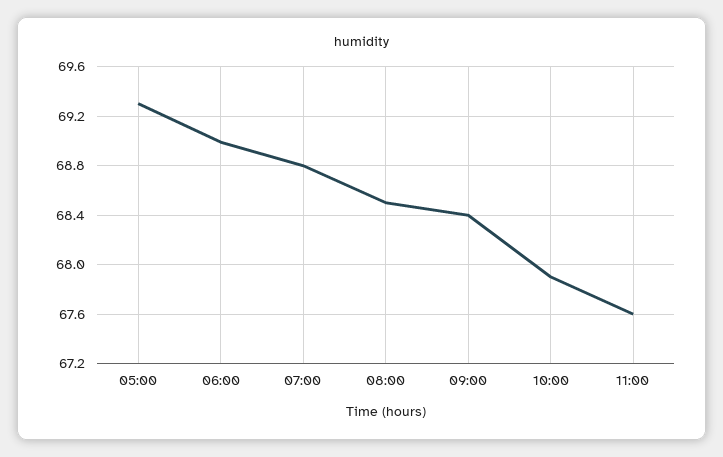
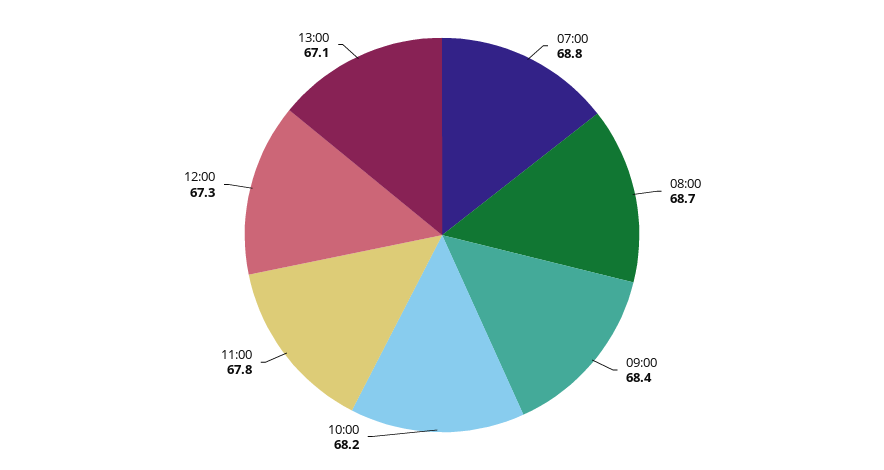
05:00: 69.3 -> none
06:00: 69 -> none
08:00: 68.5 -> 68.7
10:00: 67.9 -> 68.2
11:00: 67.6 -> 67.8
12:00: none -> 67.3
13:00: none -> 67.1

